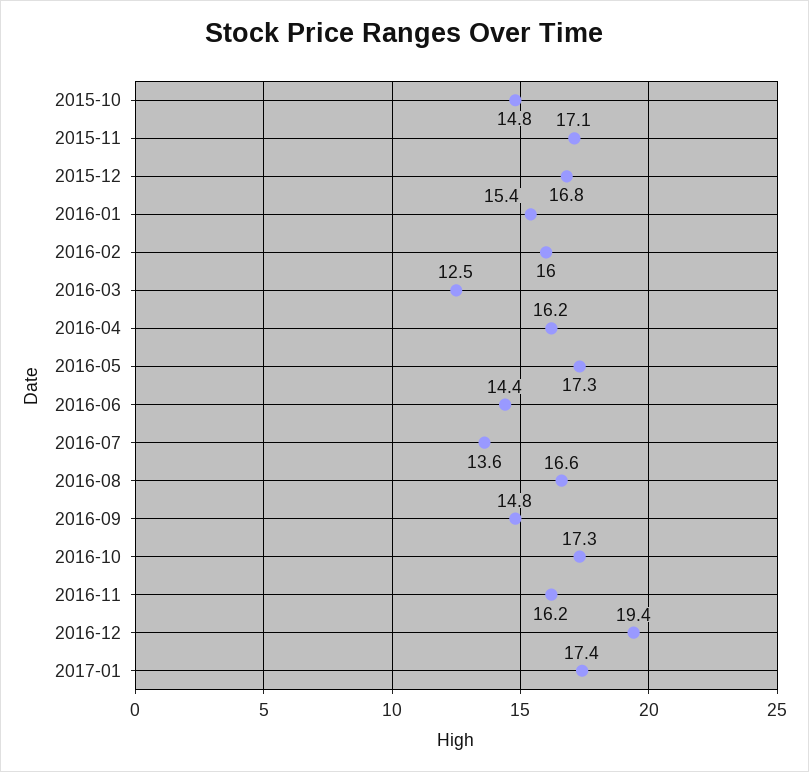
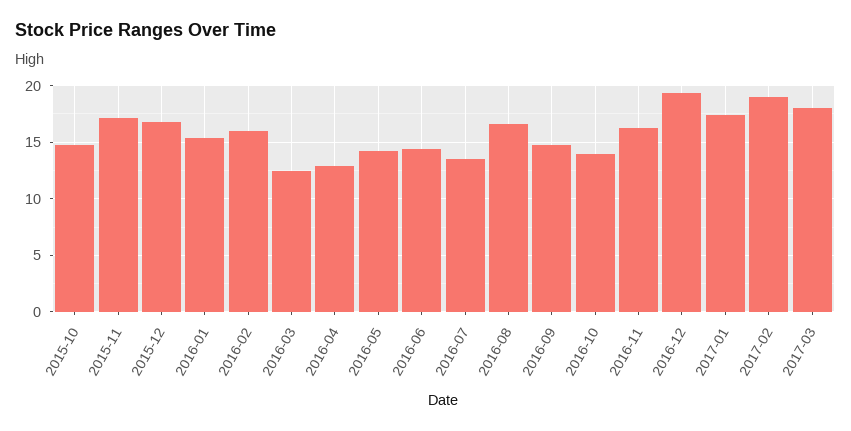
2016-04: 16.2 -> 13
2016-05: 17.3 -> 14
2016-10: 17.3 -> 14
2017-02: none -> 19
2017-03: none -> 18

